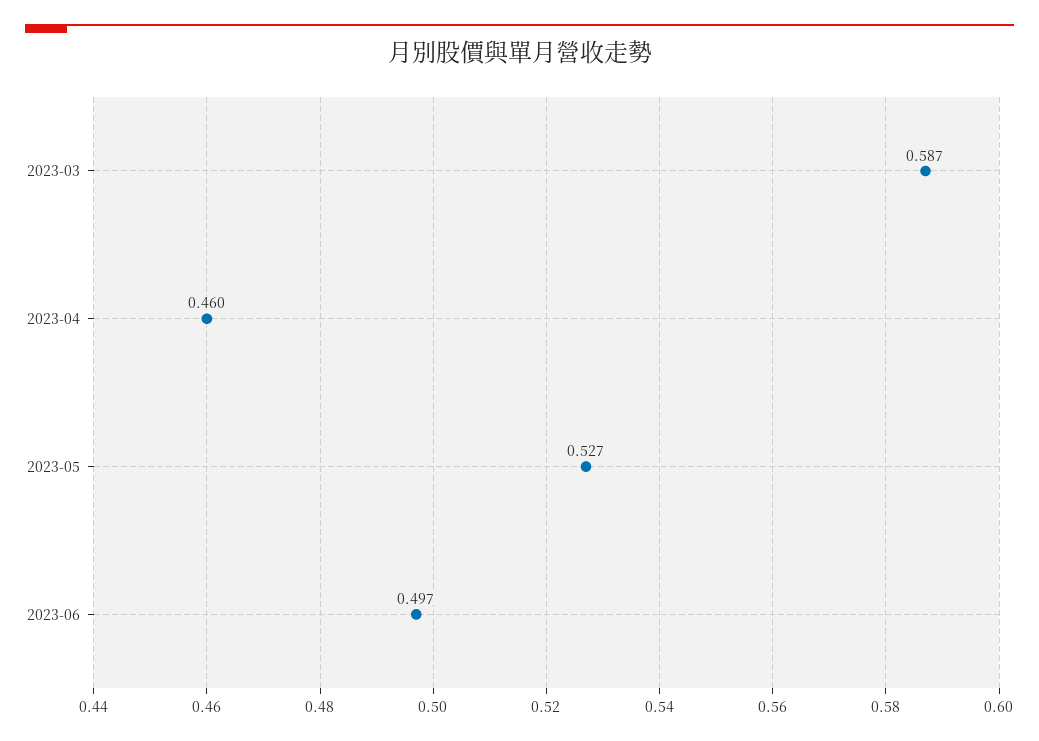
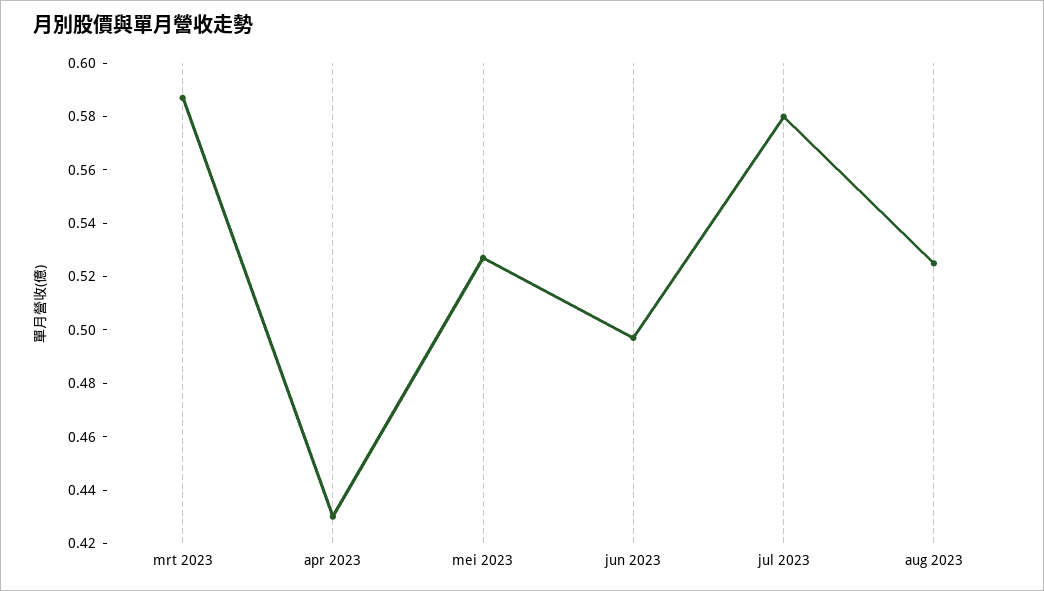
2023-04: 0.46 -> 0.43
jul 2023: none -> 0.58
aug 2023: none -> 0.525

